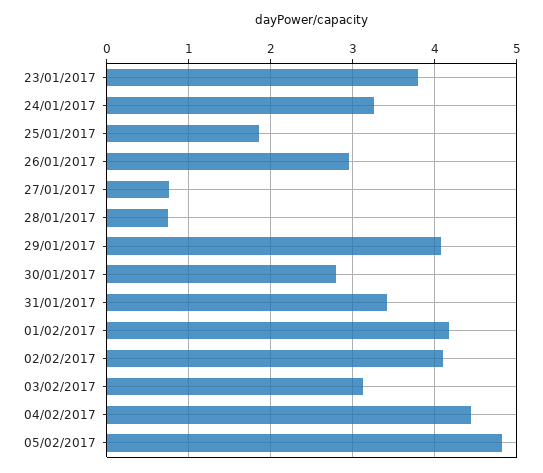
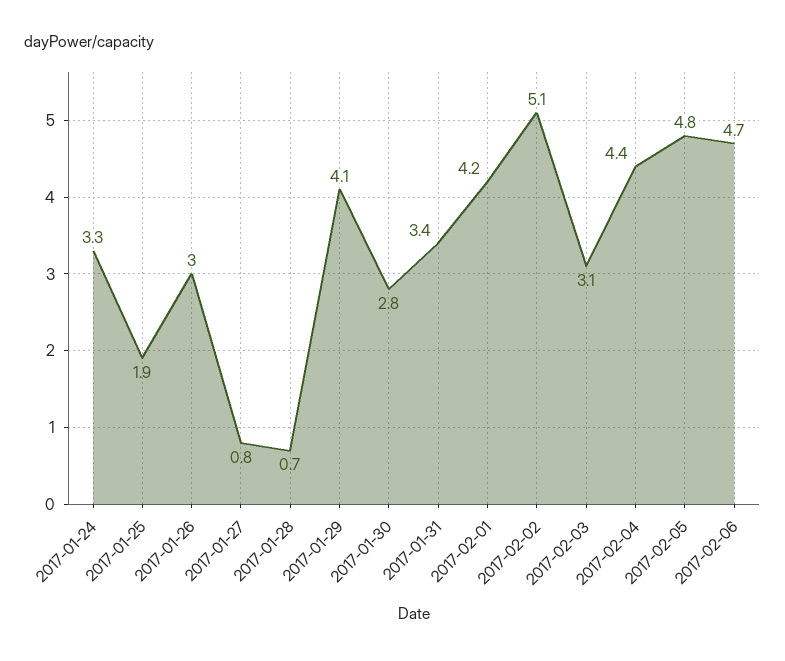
23/01/2017: 3.8 -> none
02/02/2017: 4.1 -> 5.1
2017-02-06: none -> 4.7

